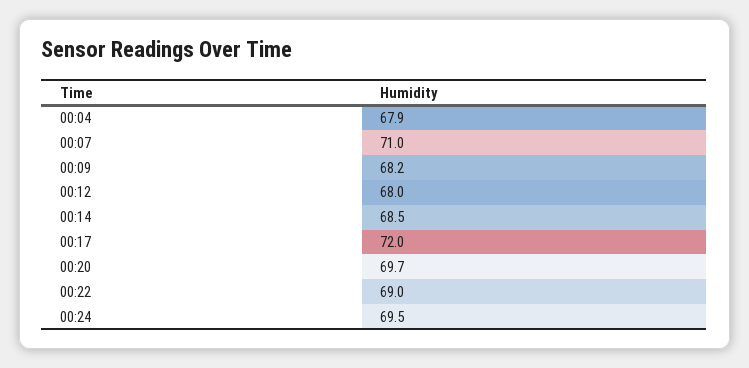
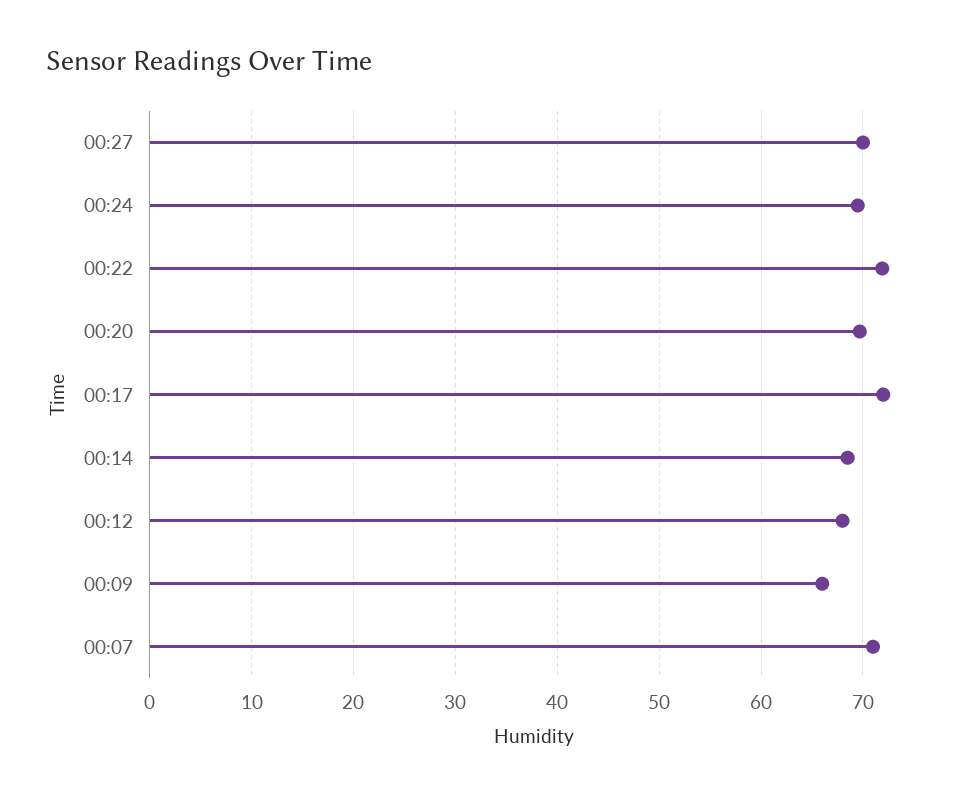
00:04: 67.9 -> none
00:09: 68.2 -> 66
00:22: 69 -> 72
00:27: none -> 70

